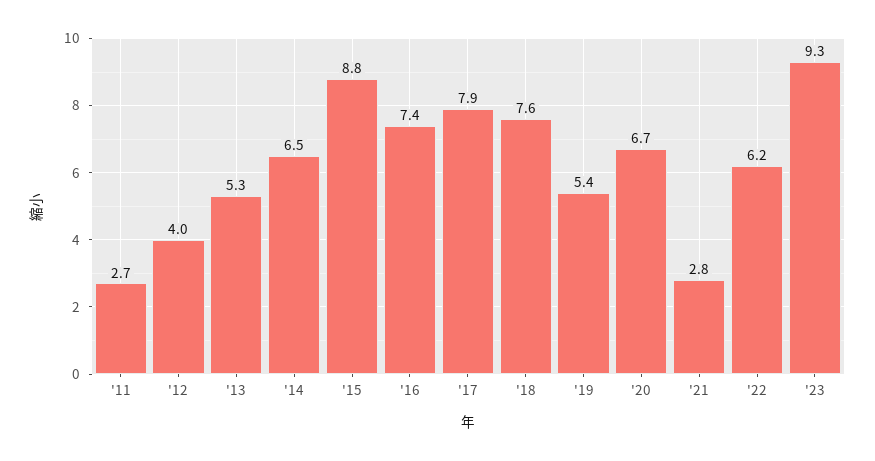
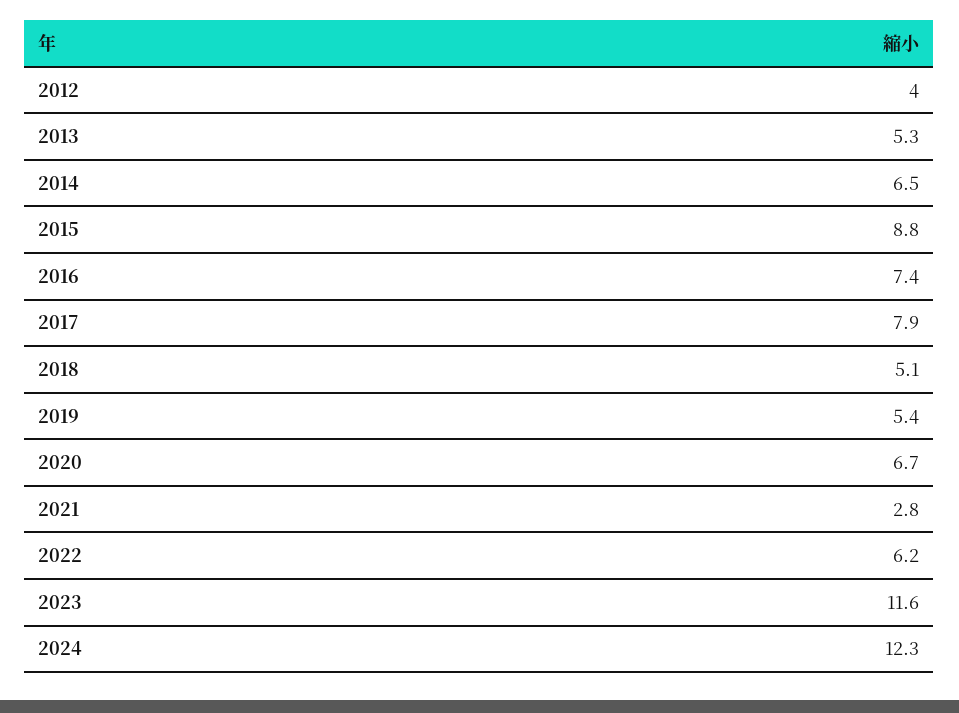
'11: 2.7 -> none
'18: 7.6 -> 5.1
'23: 9.3 -> 11.6
2024: none -> 12.3

